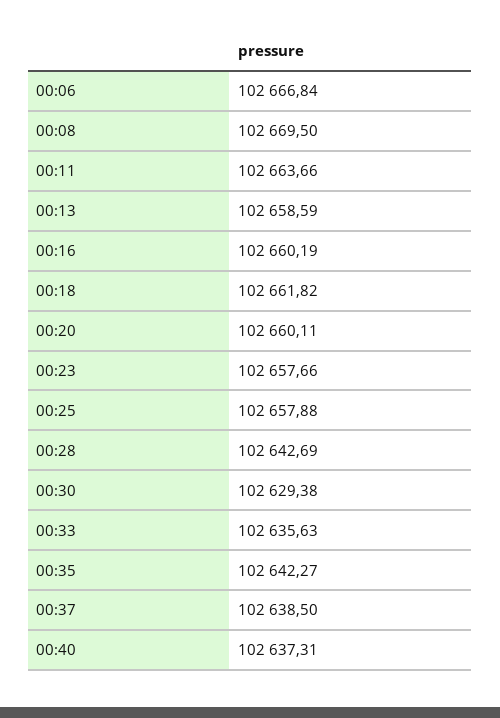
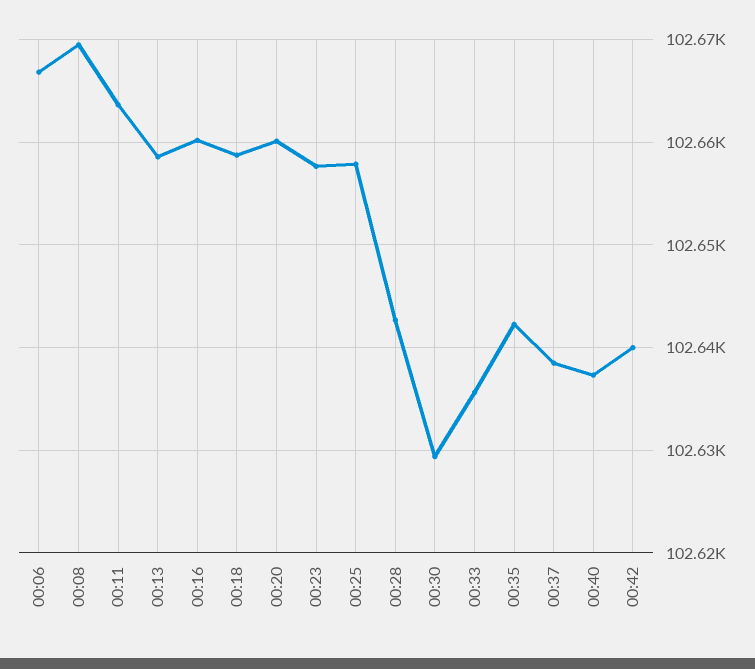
00:18: 102661.82 -> 102659
00:42: none -> 102640

